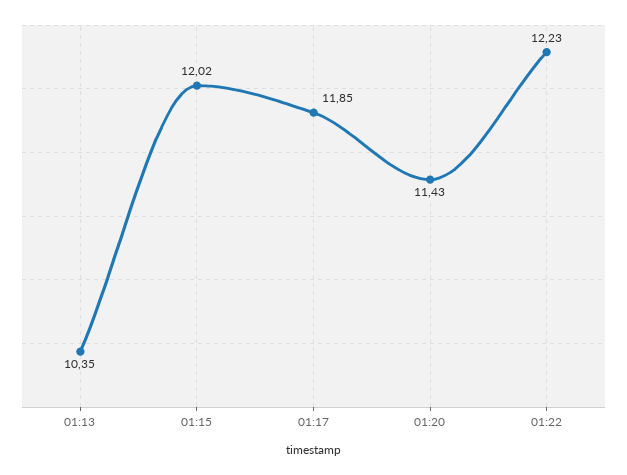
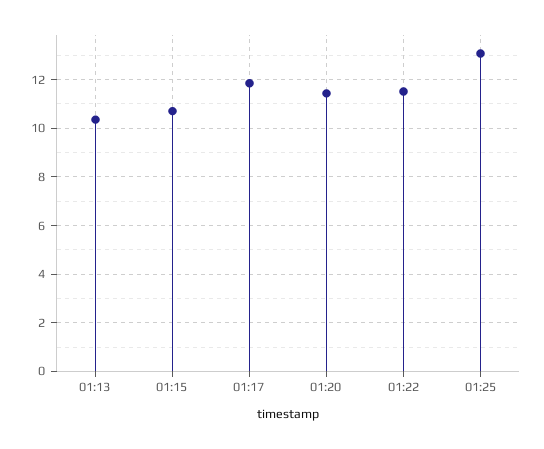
01:15: 12.02 -> 10.75
01:22: 12.23 -> 11.5
01:25: none -> 13

